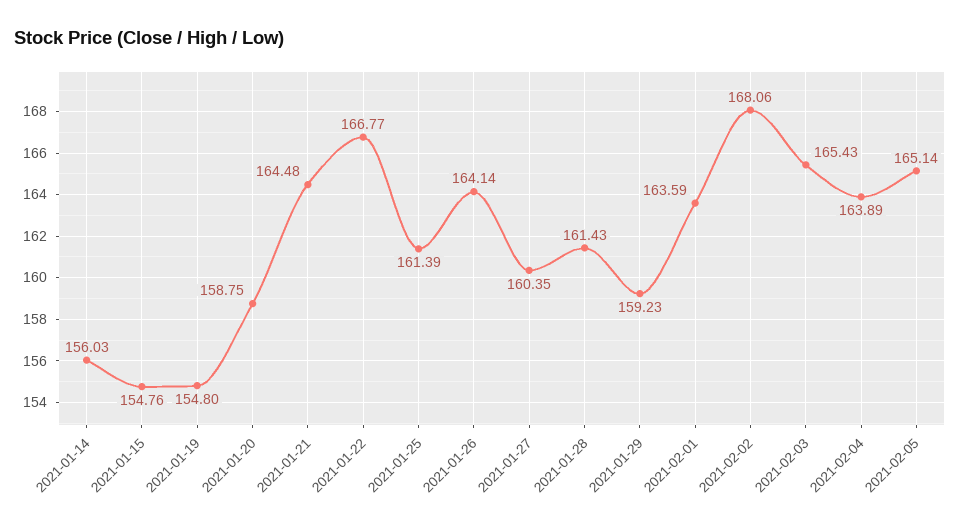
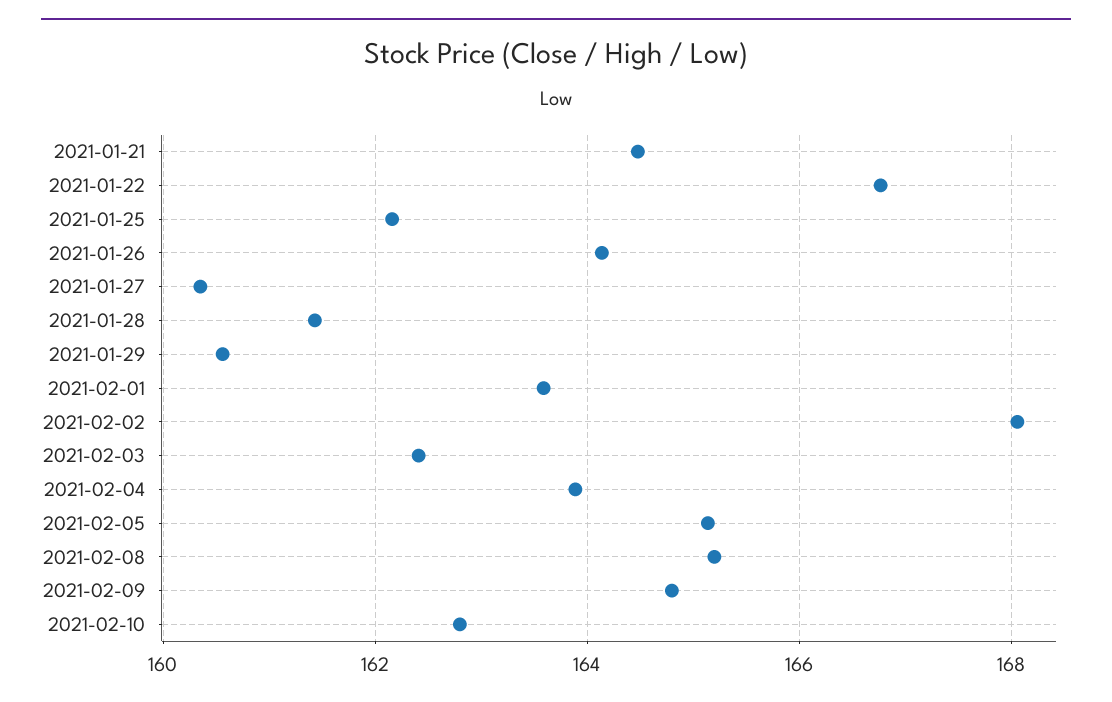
2021-01-14: 156.03 -> none
2021-01-15: 154.76 -> none
2021-01-19: 154.8 -> none
2021-01-20: 158.75 -> none
2021-01-25: 161.39 -> 162.2
2021-01-29: 159.23 -> 160.6
2021-02-03: 165.43 -> 162.4
2021-02-08: none -> 165.2
2021-02-09: none -> 164.8
2021-02-10: none -> 162.8

